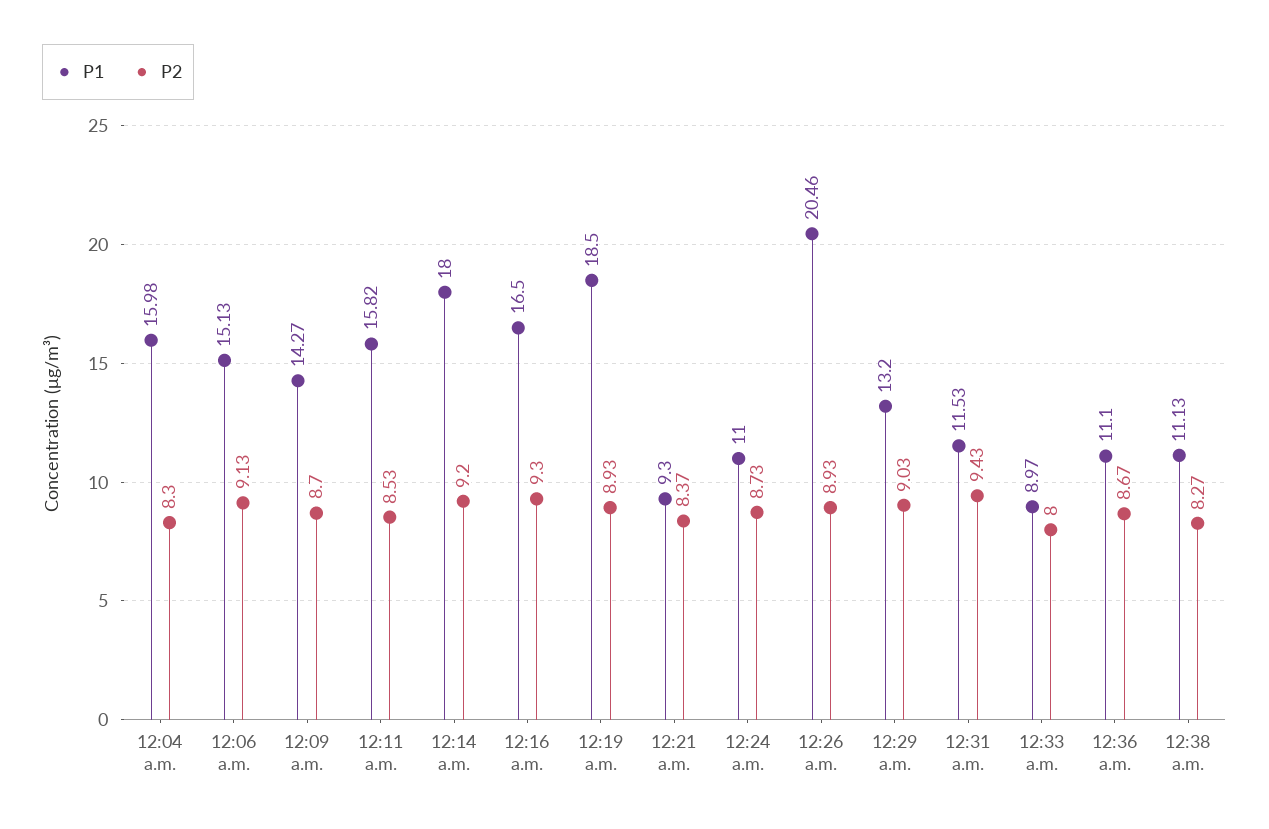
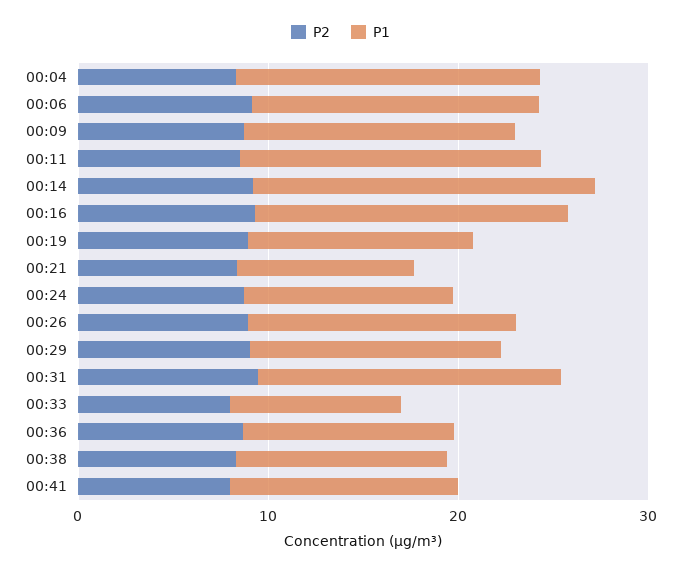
P1, 12:19 a.m.: 18.5 -> 12
P1, 12:26 a.m.: 20.46 -> 14
P1, 12:31 a.m.: 11.53 -> 16
P2, 00:41: none -> 8
P1, 00:41: none -> 12

